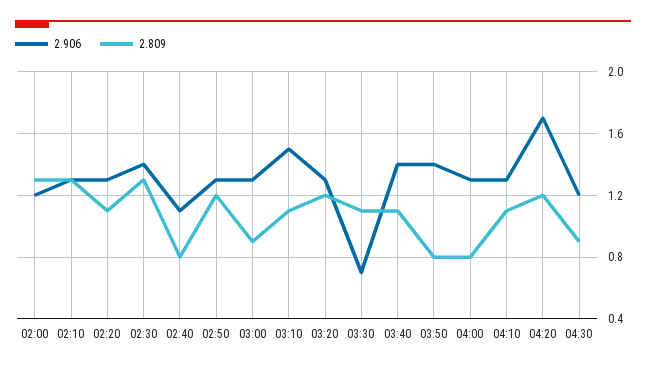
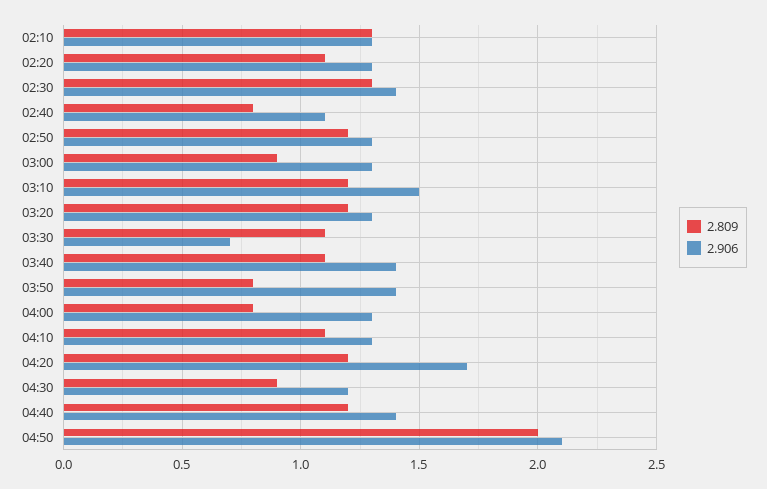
2.906, 02:00: 1.2 -> none
2.809, 02:00: 1.3 -> none
2.809, 03:10: 1.1 -> 1.2
2.809, 04:40: none -> 1.2
2.906, 04:40: none -> 1.4
2.809, 04:50: none -> 2
2.906, 04:50: none -> 2.1

